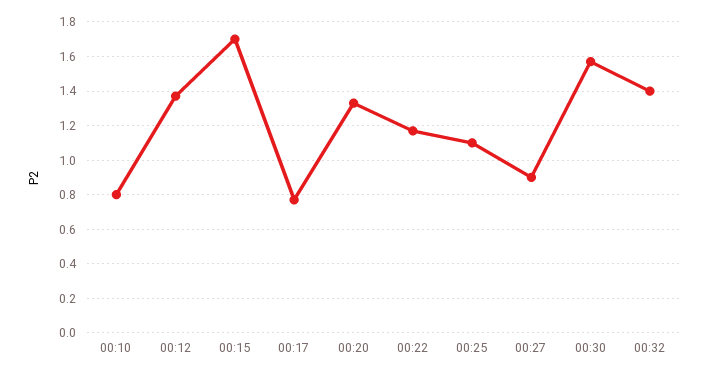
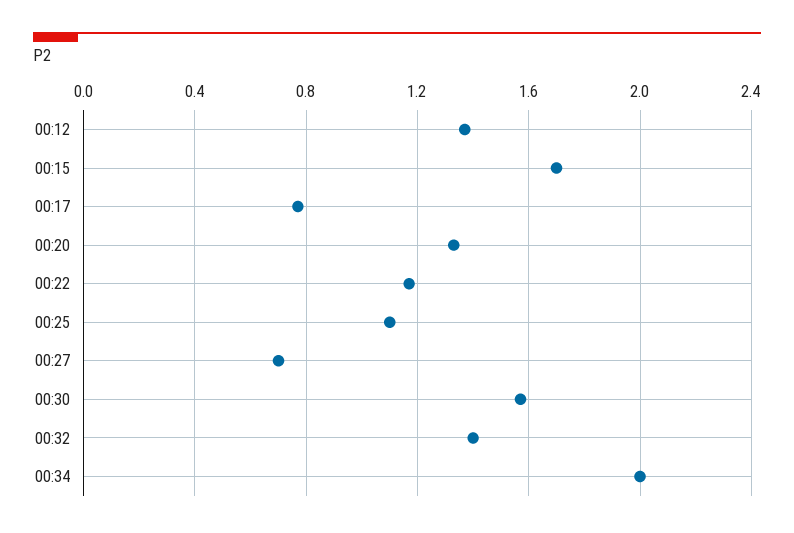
00:10: 0.8 -> none
00:27: 0.9 -> 0.7
00:34: none -> 2

